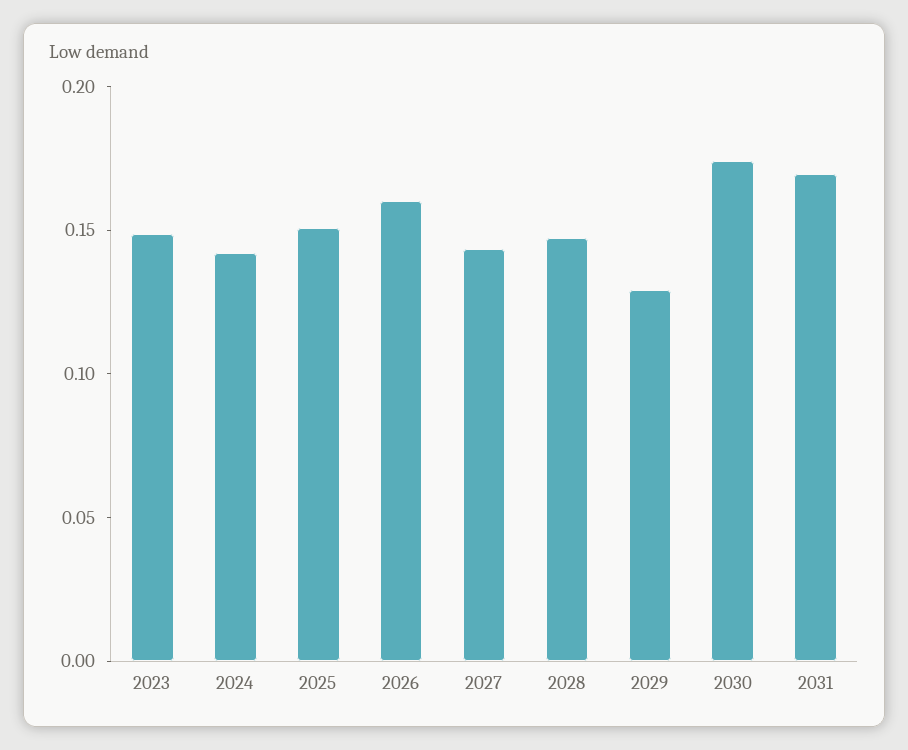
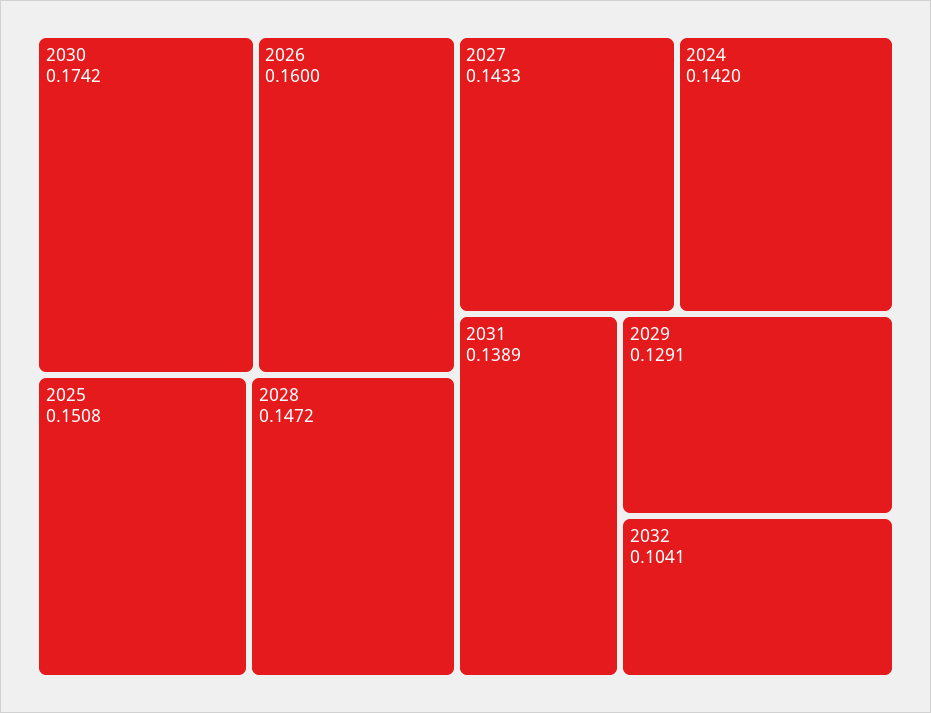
2023: 0.15 -> none
2031: 0.17 -> 0.1389
2032: none -> 0.1041

